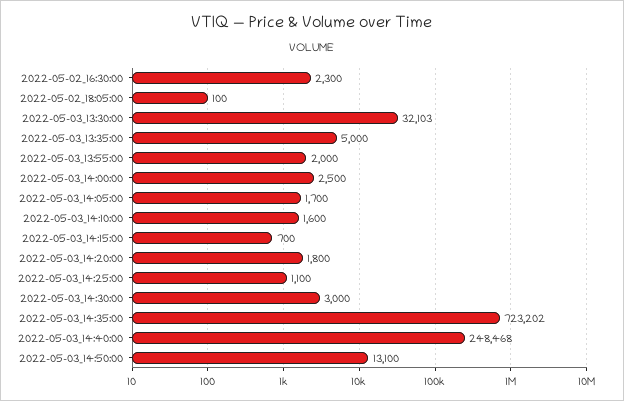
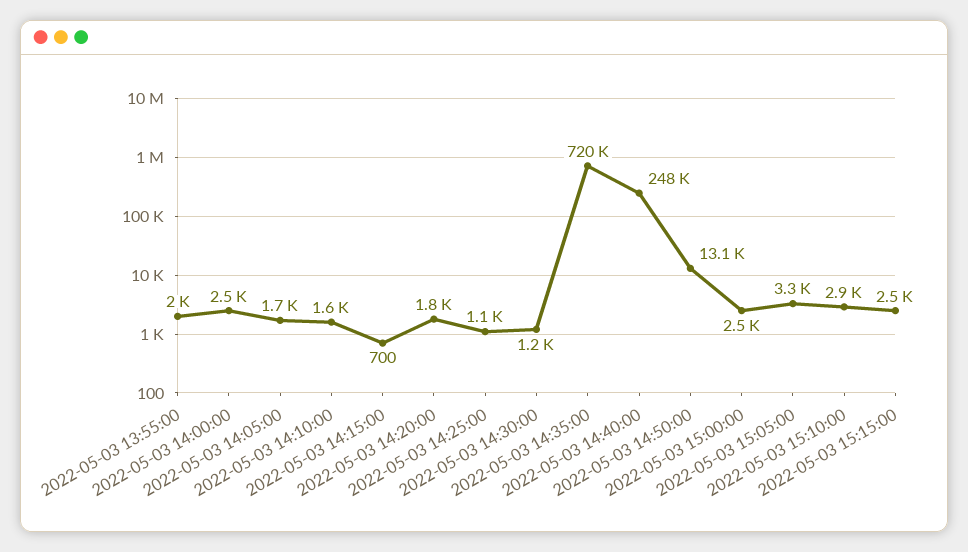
2022-05-02_16:30:00: 2300 -> none
2022-05-02_18:05:00: 100 -> none
2022-05-03_13:30:00: 32103 -> none
2022-05-03_13:35:00: 5000 -> none
2022-05-03_14:30:00: 3000 -> 1200
2022-05-03_14:35:00: 723202 -> 720000
2022-05-03 15:00:00: none -> 2500
2022-05-03 15:05:00: none -> 3300
2022-05-03 15:10:00: none -> 2900
2022-05-03 15:15:00: none -> 2500

